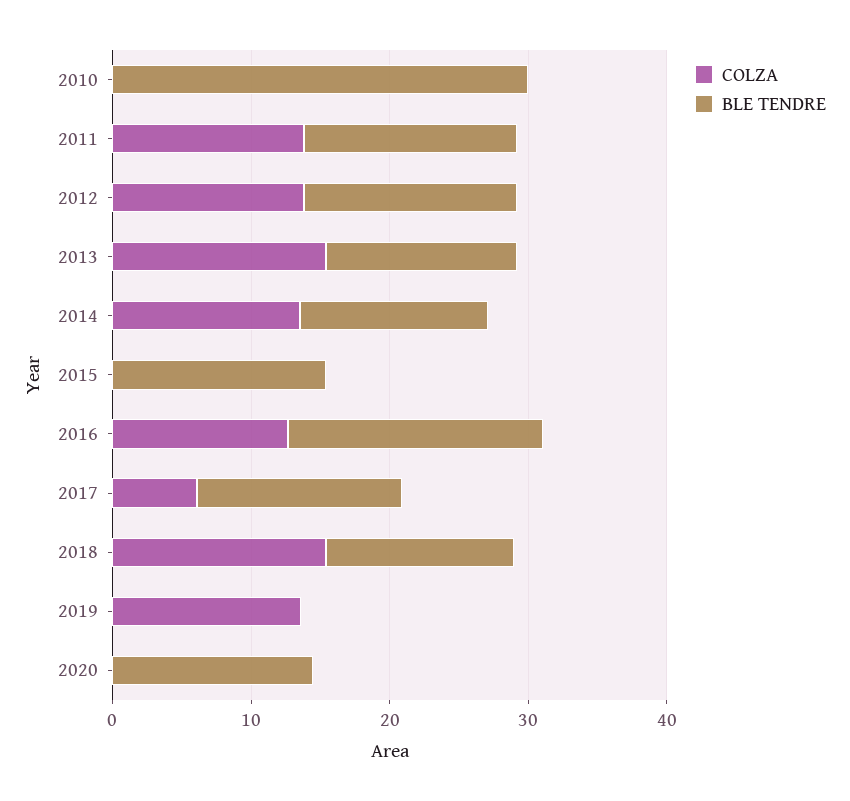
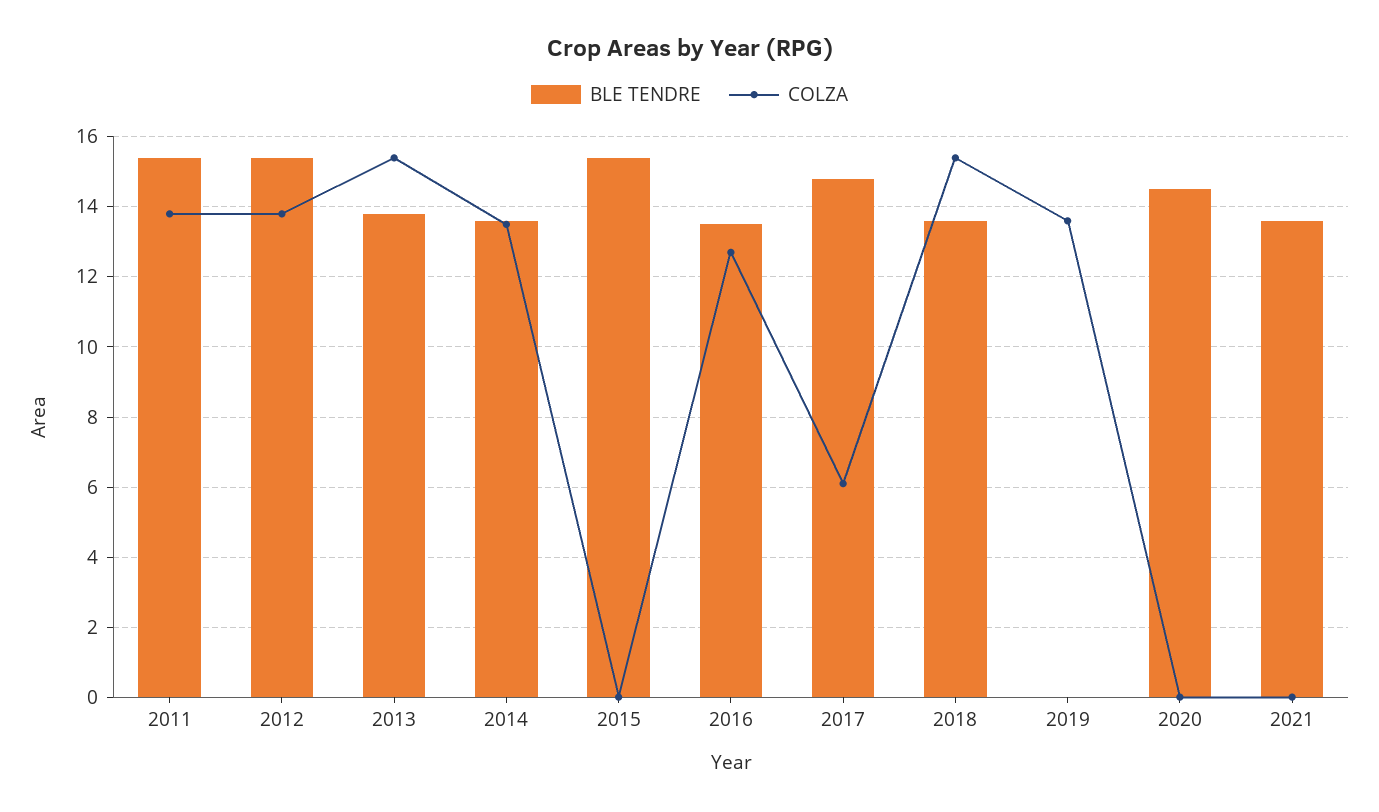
COLZA, 2010: 0 -> none
BLE TENDRE, 2010: 30 -> none
BLE TENDRE, 2016: 18 -> 13.5
BLE TENDRE, 2021: none -> 13.5
COLZA, 2021: none -> 0

